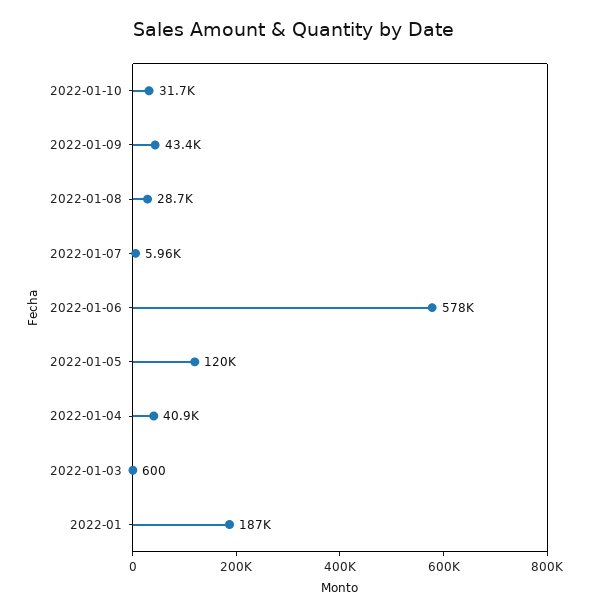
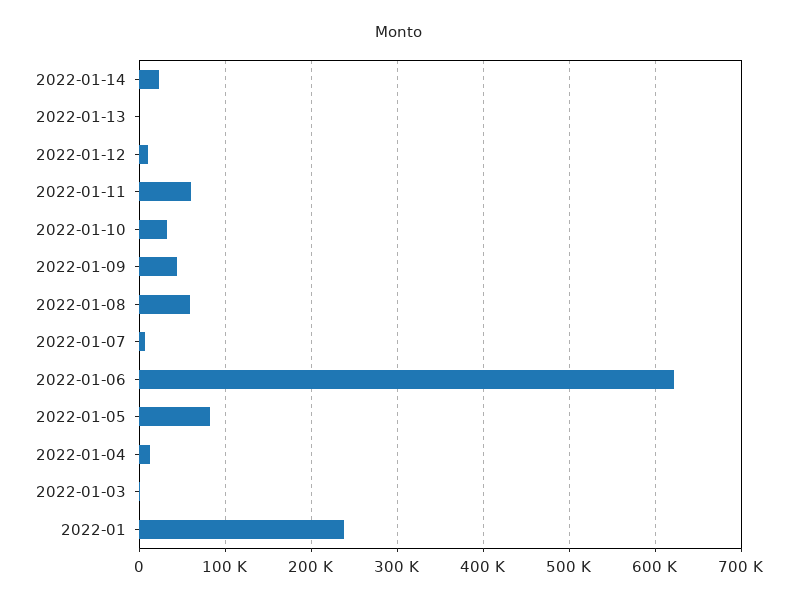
2022-01-08: 28700 -> 60000
2022-01-06: 578000 -> 620000
2022-01-05: 120000 -> 80000
2022-01-04: 40900 -> 10000
2022-01: 187000 -> 240000
2022-01-14: none -> 20000
2022-01-13: none -> 0
2022-01-12: none -> 10000
2022-01-11: none -> 60000

